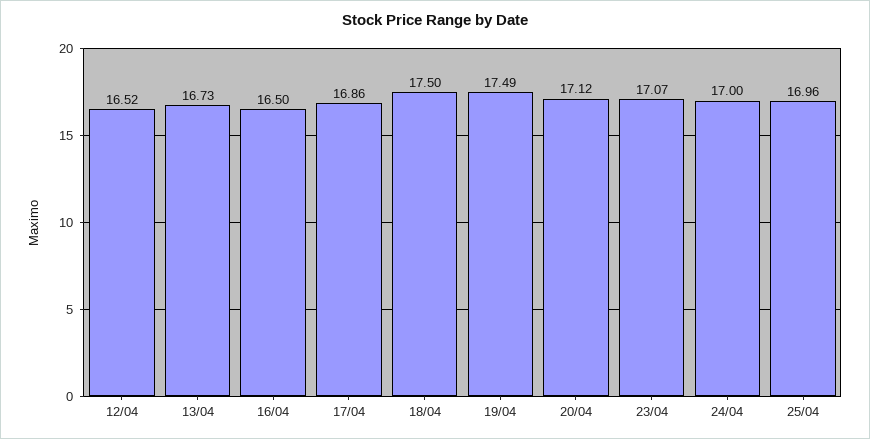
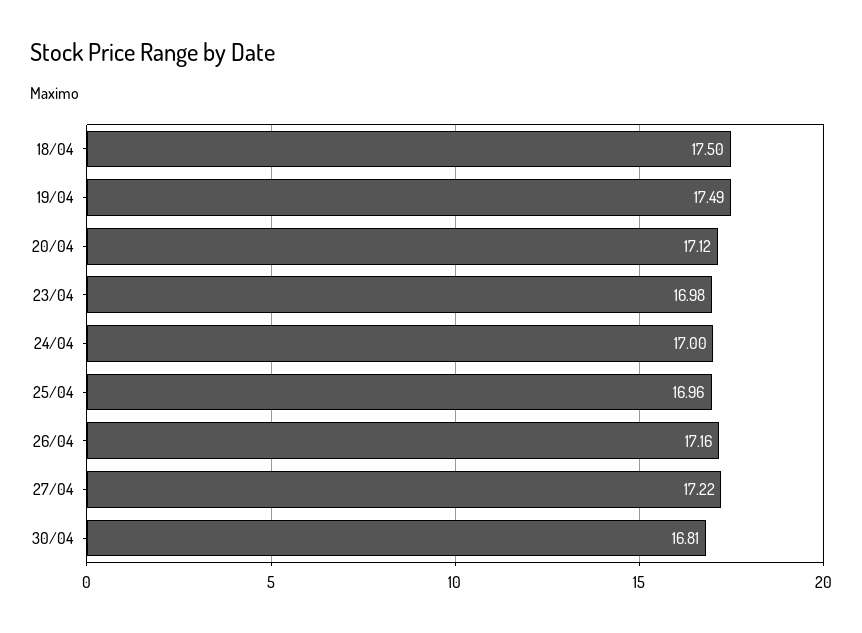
12/04: 16.52 -> none
13/04: 16.73 -> none
16/04: 16.5 -> none
17/04: 16.86 -> none
23/04: 17.07 -> 16.98
26/04: none -> 17.16
27/04: none -> 17.22
30/04: none -> 16.81

